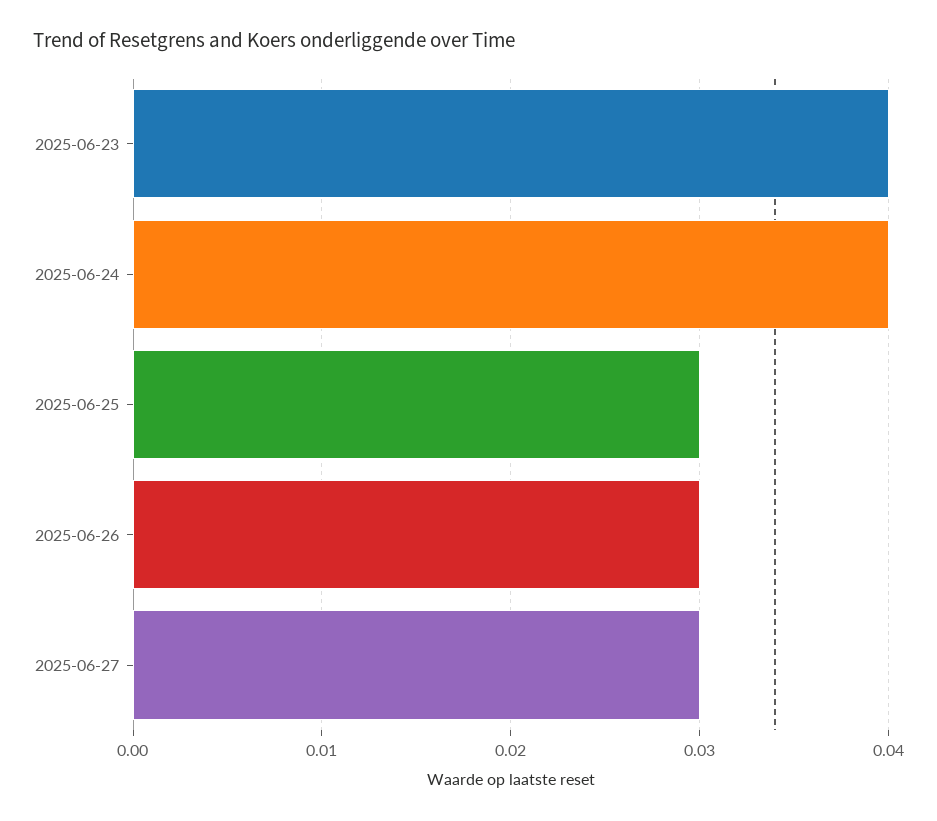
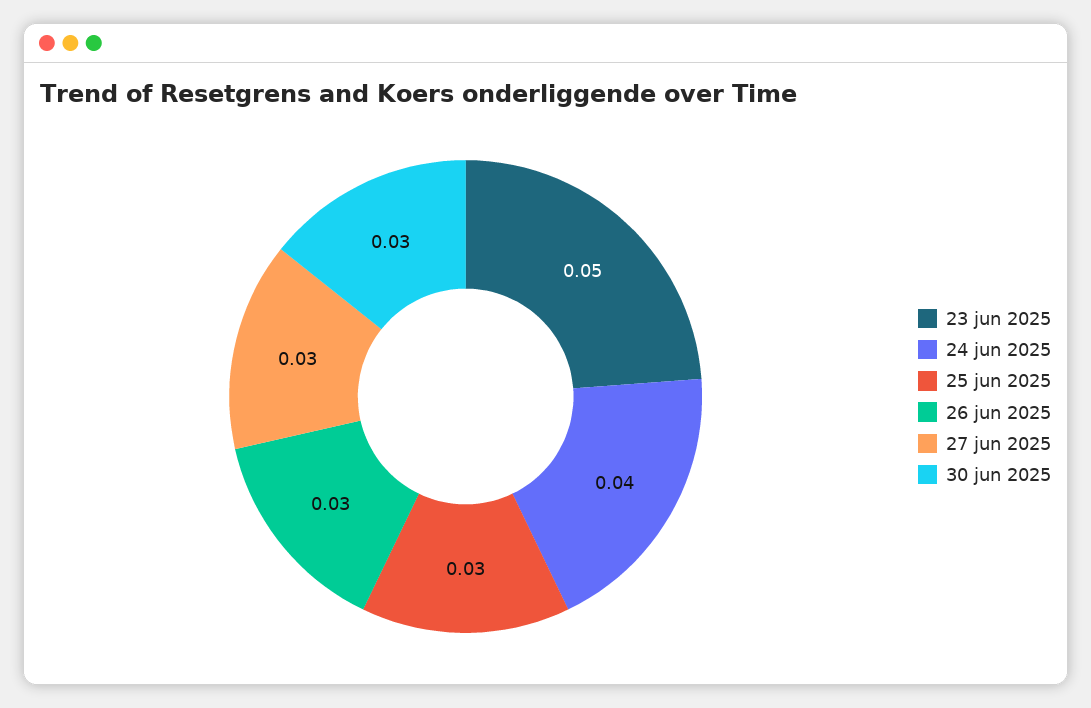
2025-06-23: 0.04 -> 0.05
30 jun 2025: none -> 0.03

